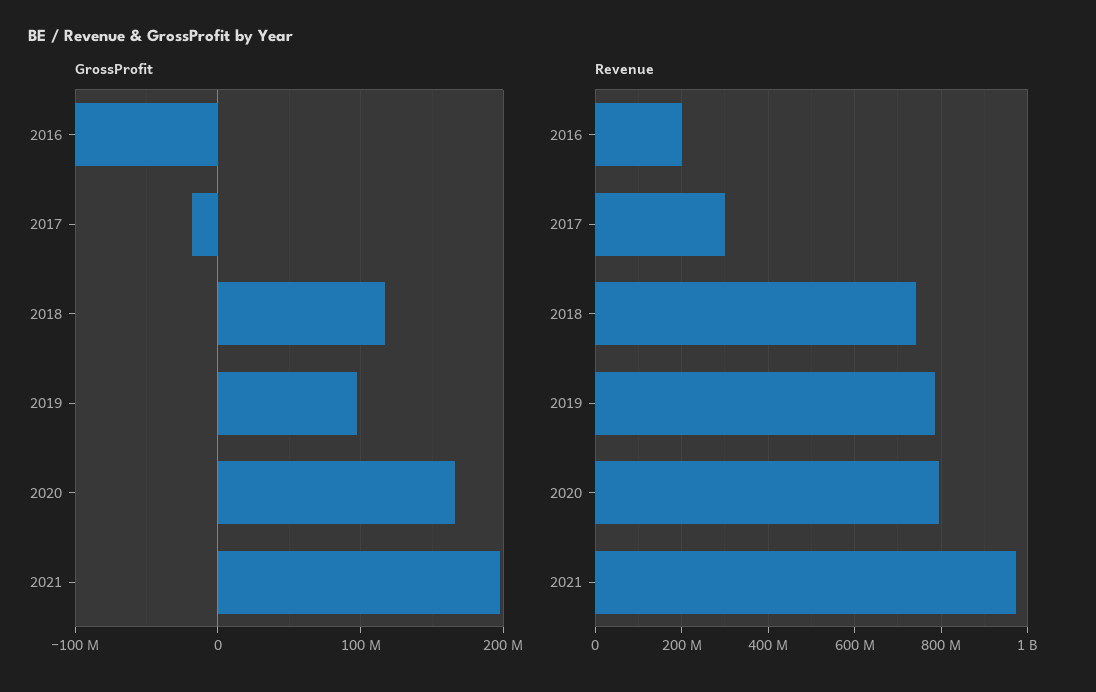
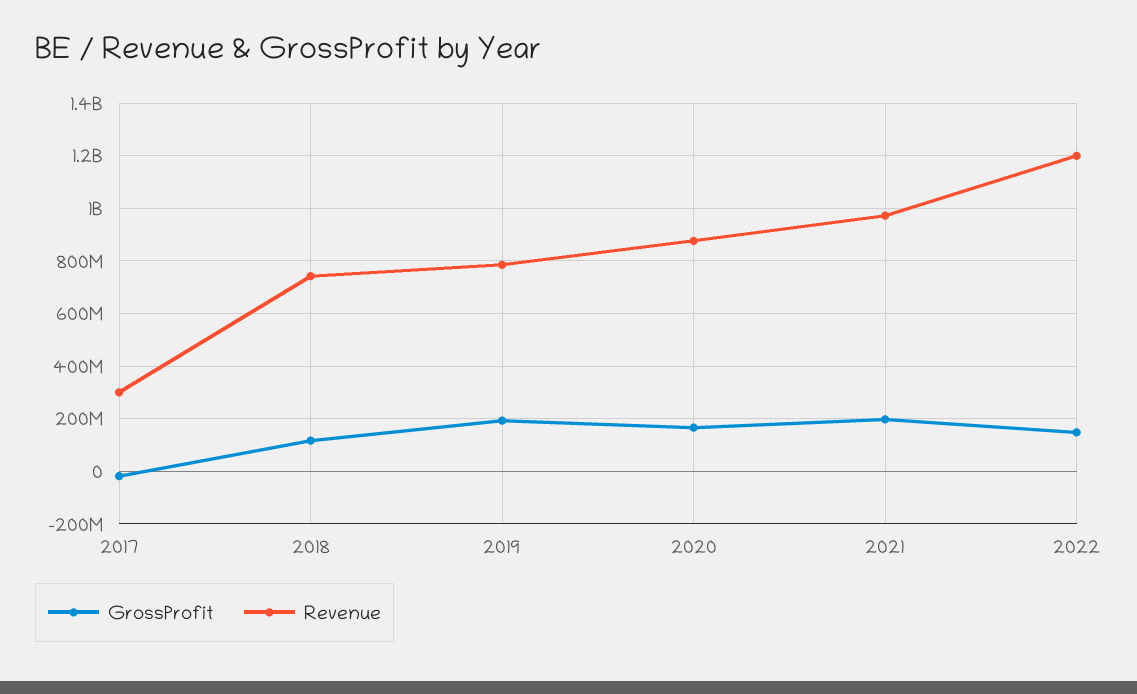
GrossProfit, 2016: -100000000 -> none
GrossProfit, 2019: 100000000 -> 200000000
Revenue, 2016: 200000000 -> none
Revenue, 2020: 800000000 -> 875000000
GrossProfit, 2022: none -> 150000000
Revenue, 2022: none -> 1200000000

